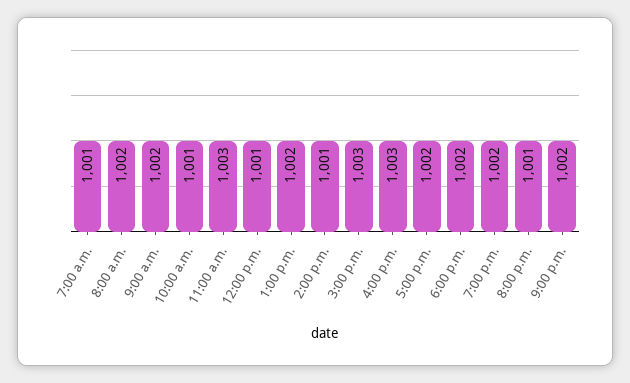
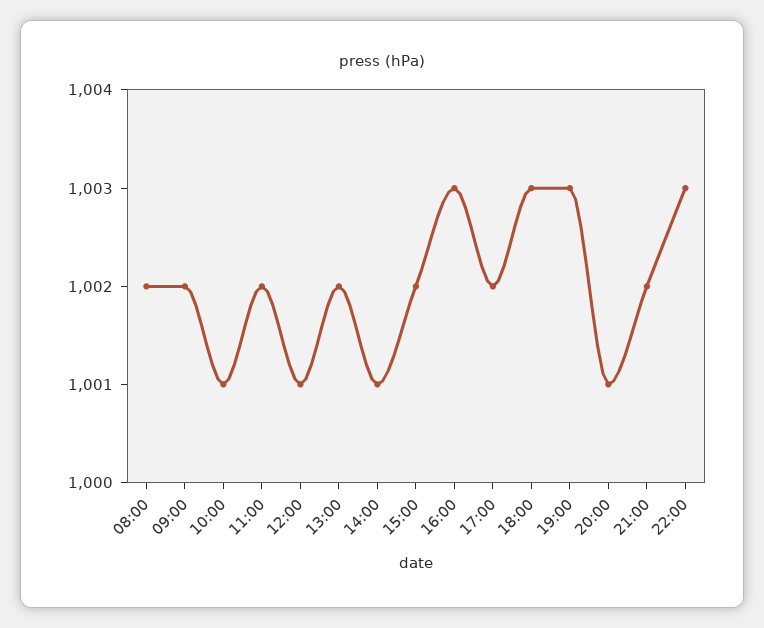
7:00 a.m.: 1001 -> none
11:00 a.m.: 1003 -> 1002
3:00 p.m.: 1003 -> 1002
6:00 p.m.: 1002 -> 1003
7:00 p.m.: 1002 -> 1003
22:00: none -> 1003

